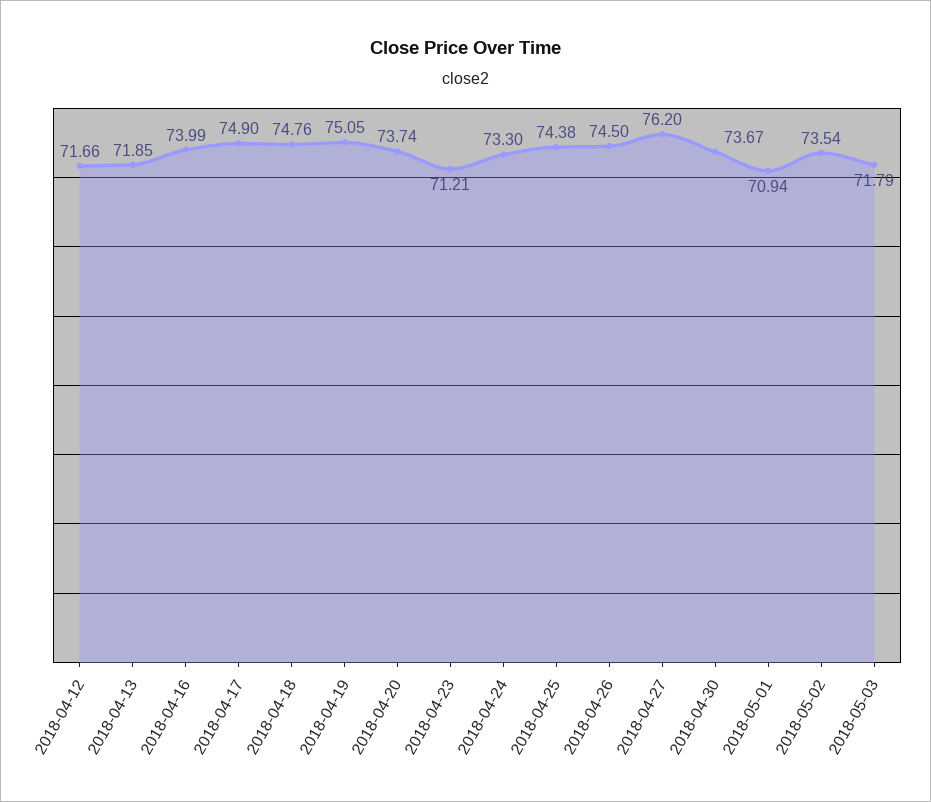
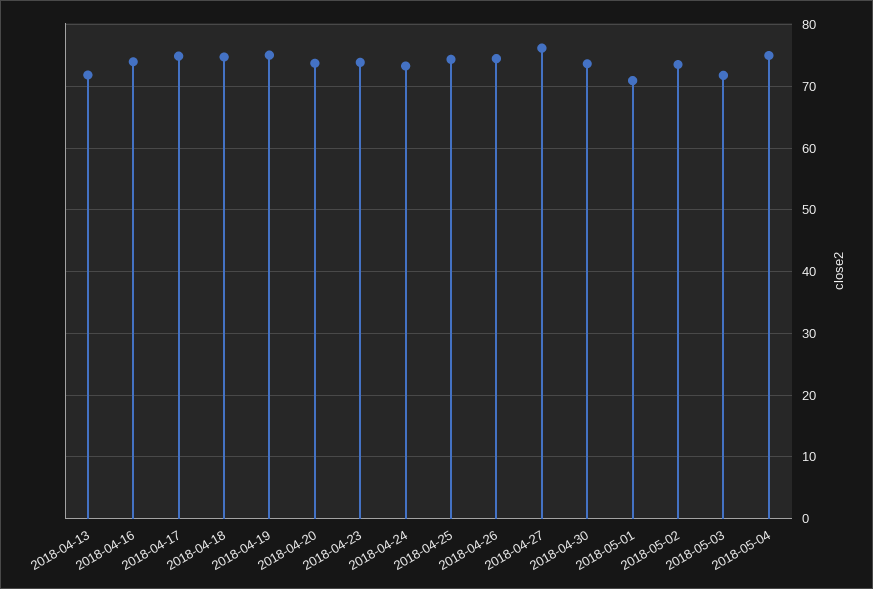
2018-04-12: 71.66 -> none
2018-04-23: 71.21 -> 74
2018-05-04: none -> 75

